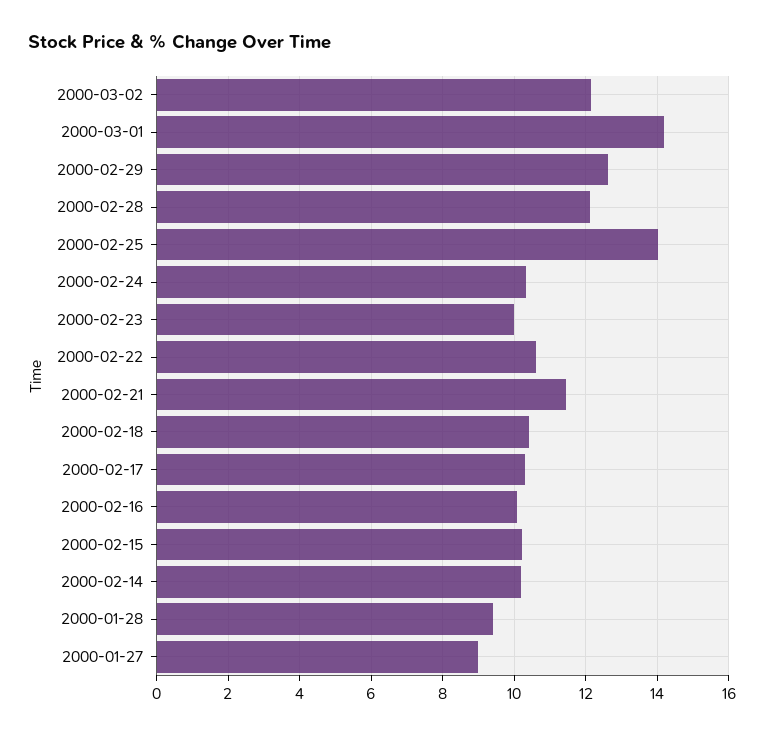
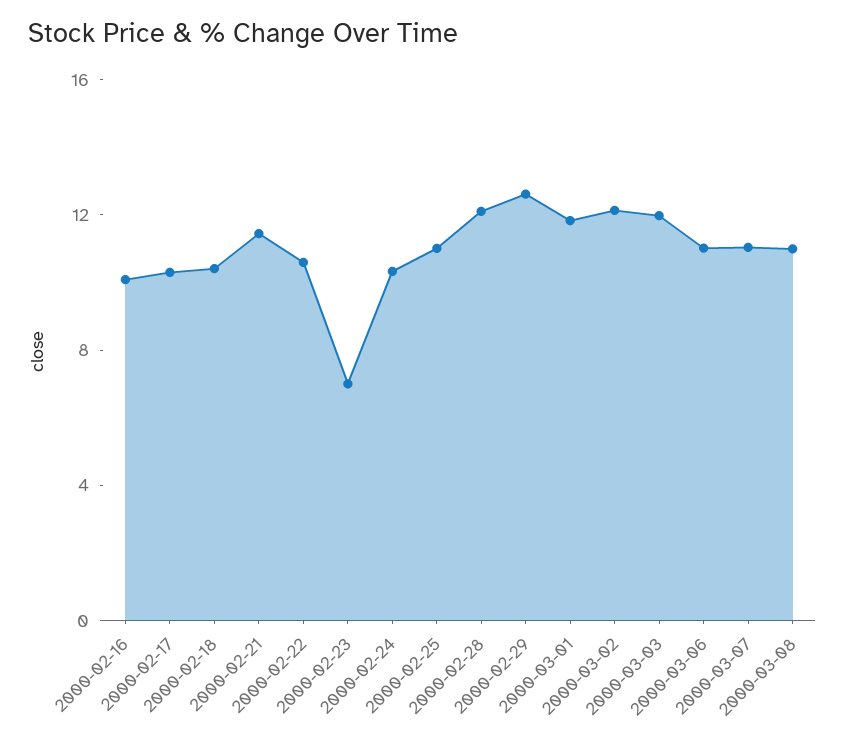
2000-03-01: 14.2 -> 12
2000-02-25: 14 -> 11
2000-02-23: 10 -> 7
2000-02-15: 10.2 -> none
2000-02-14: 10.2 -> none
2000-01-28: 9.4 -> none
2000-01-27: 9 -> none
2000-03-03: none -> 12
2000-03-06: none -> 11
2000-03-07: none -> 11
2000-03-08: none -> 11

